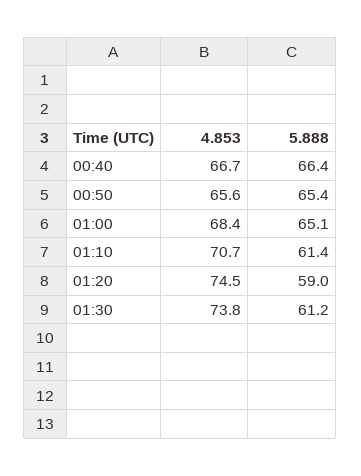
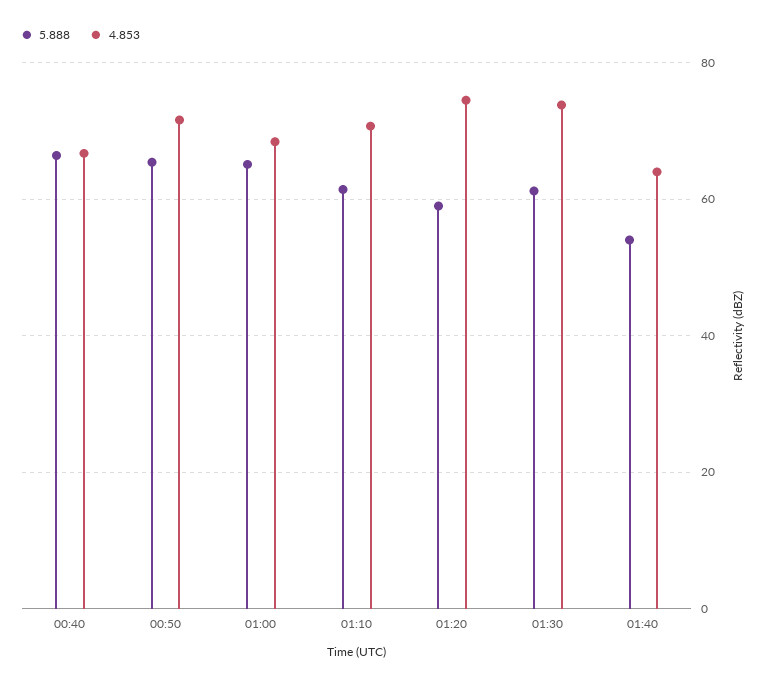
4.853, 00:50: 65.6 -> 72
5.888, 01:40: none -> 54
4.853, 01:40: none -> 64

